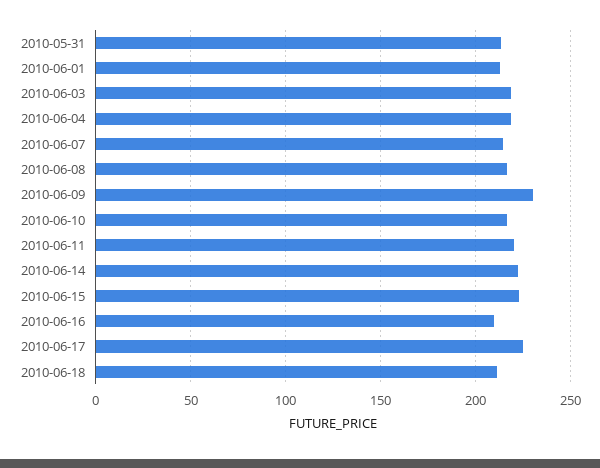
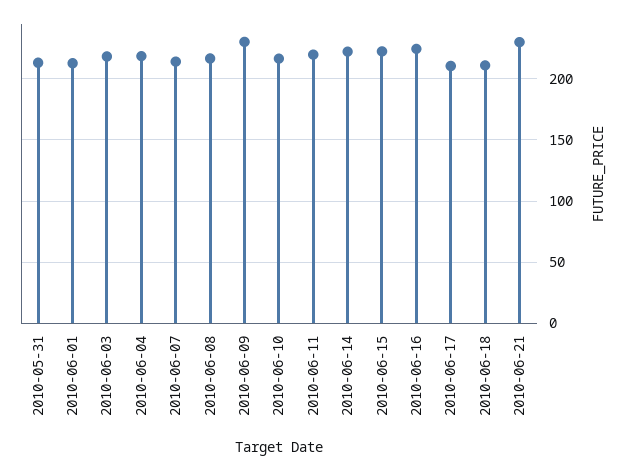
2010-06-16: 210 -> 225
2010-06-17: 225 -> 210
2010-06-21: none -> 230

